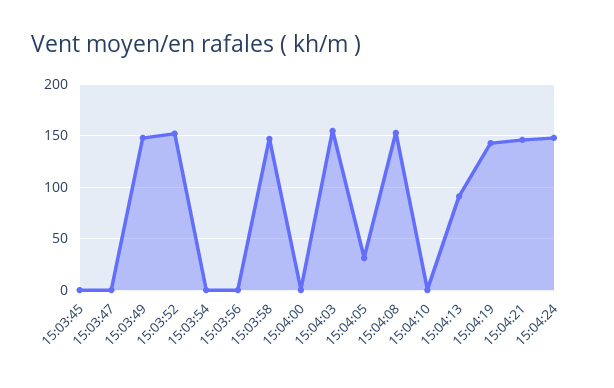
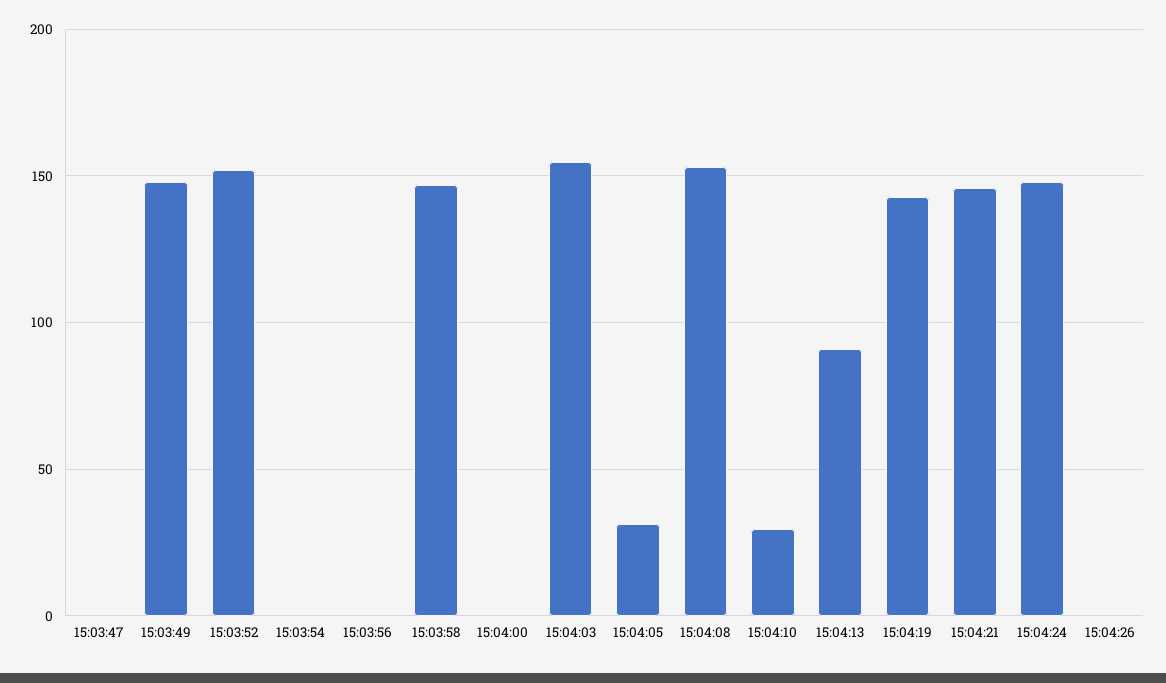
15:03:45: 0 -> none
15:04:10: 0 -> 30
15:04:26: none -> 0

